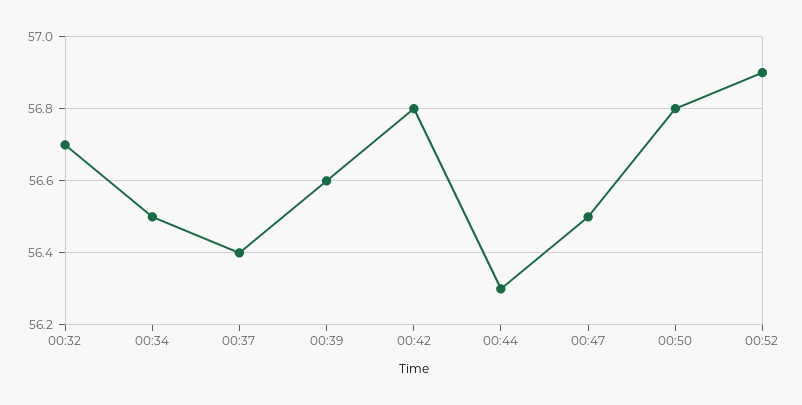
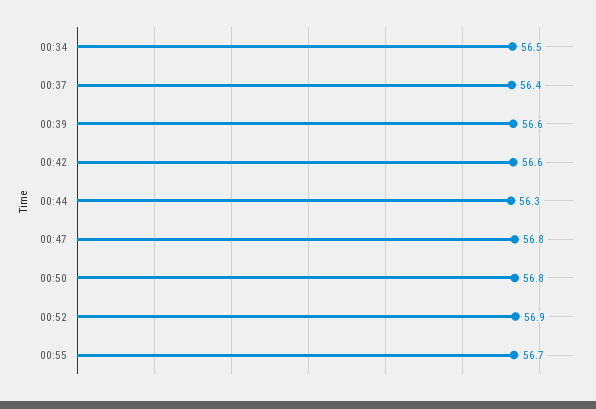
00:32: 56.7 -> none
00:42: 56.8 -> 56.6
00:47: 56.5 -> 56.8
00:55: none -> 56.7

